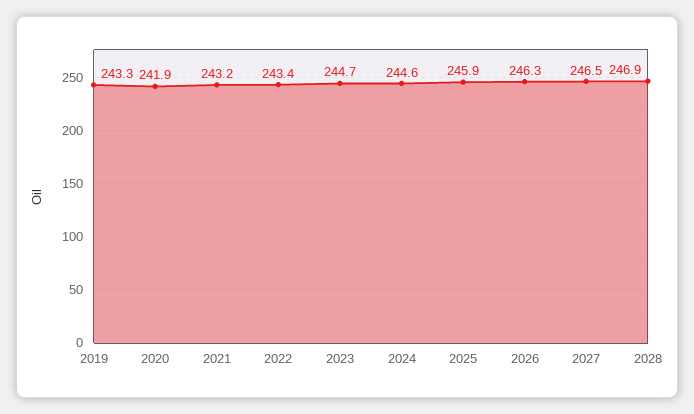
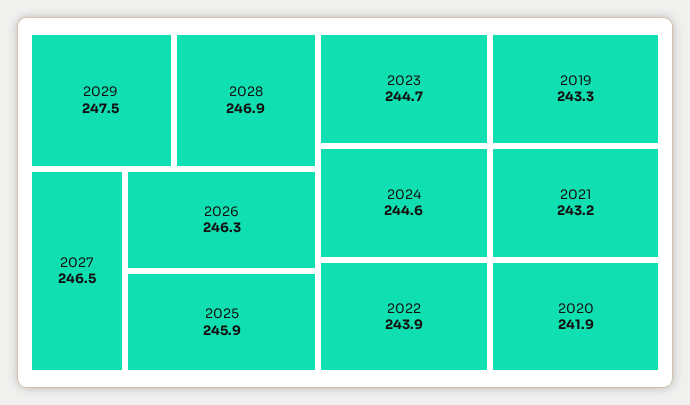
2022: 243.4 -> 243.9
2029: none -> 247.5

